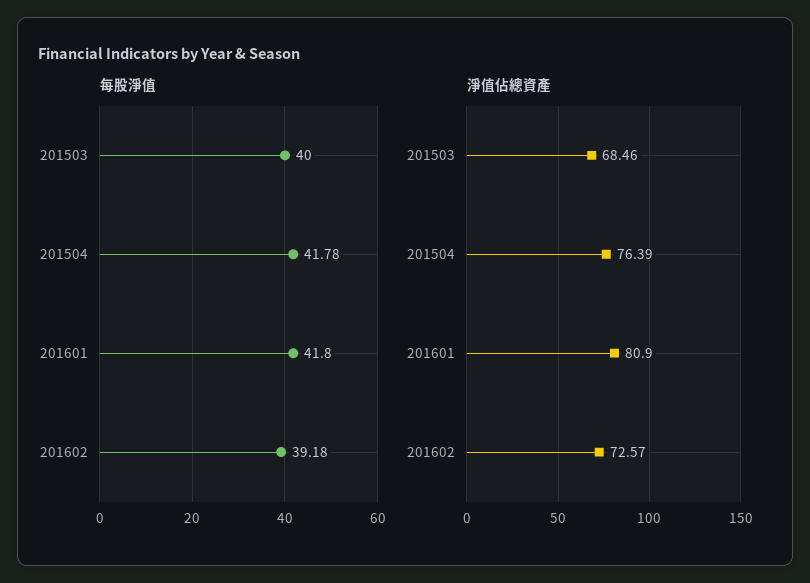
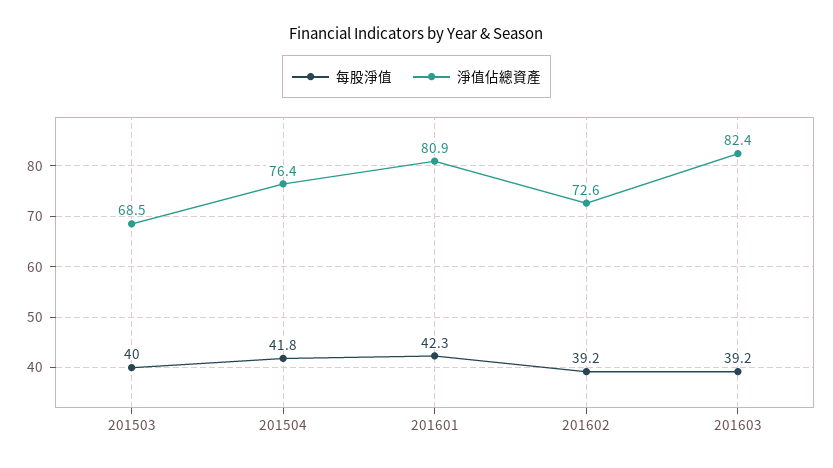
每股淨值, 201601: 41.8 -> 42.3
每股淨值, 201603: none -> 39.2
淨值佔總資產, 201603: none -> 82.4

